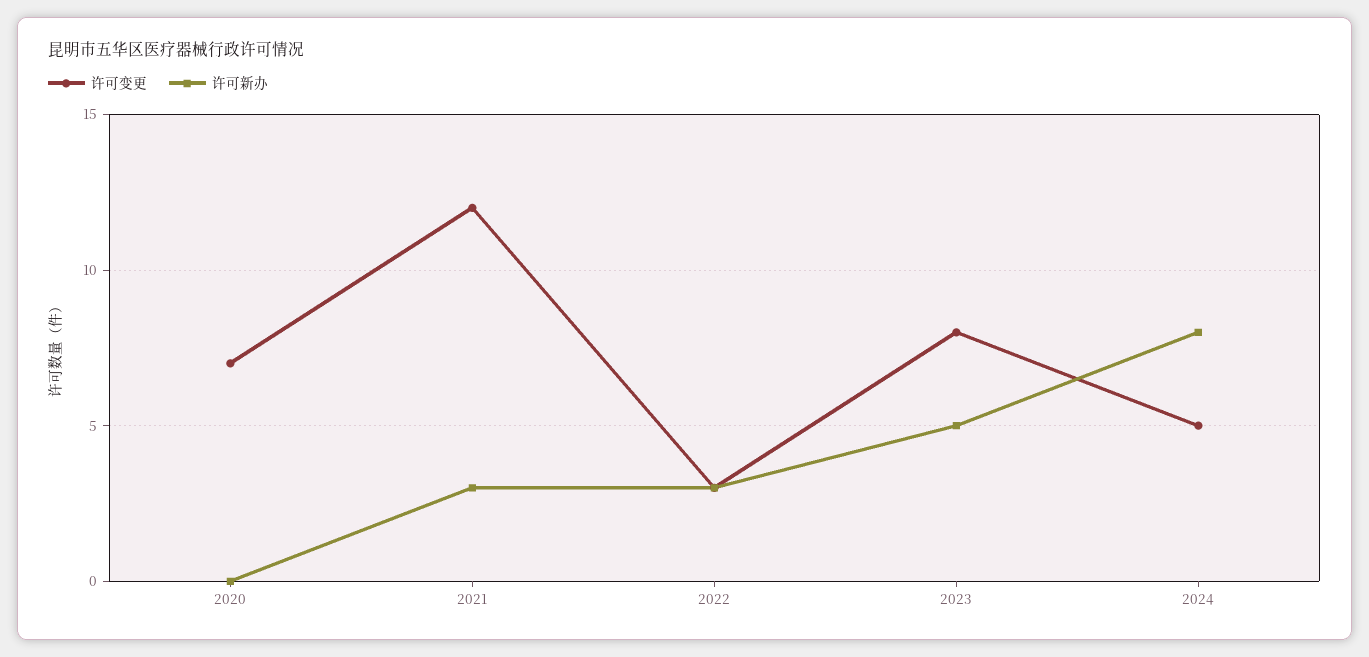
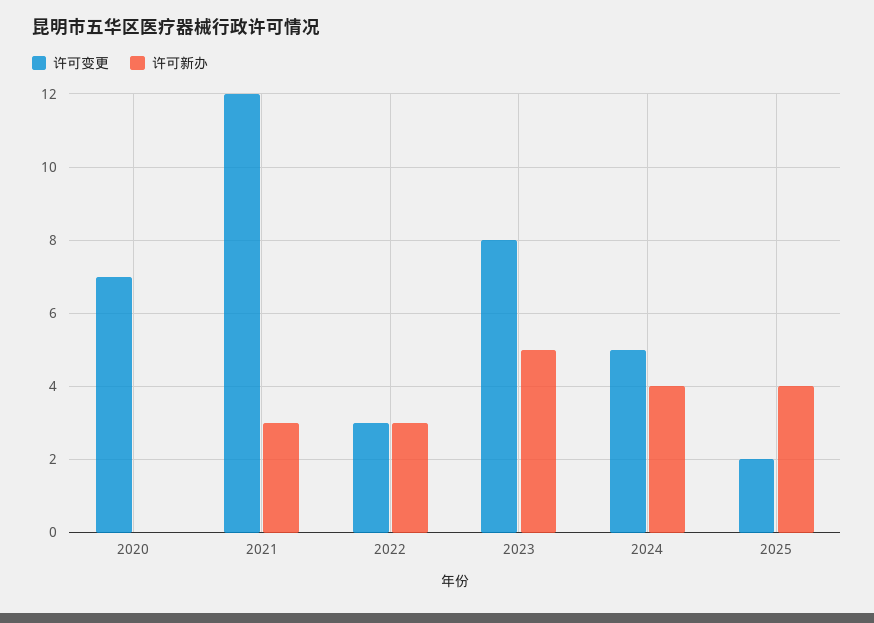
许可新办, 2024: 8 -> 4
许可变更, 2025: none -> 2
许可新办, 2025: none -> 4

